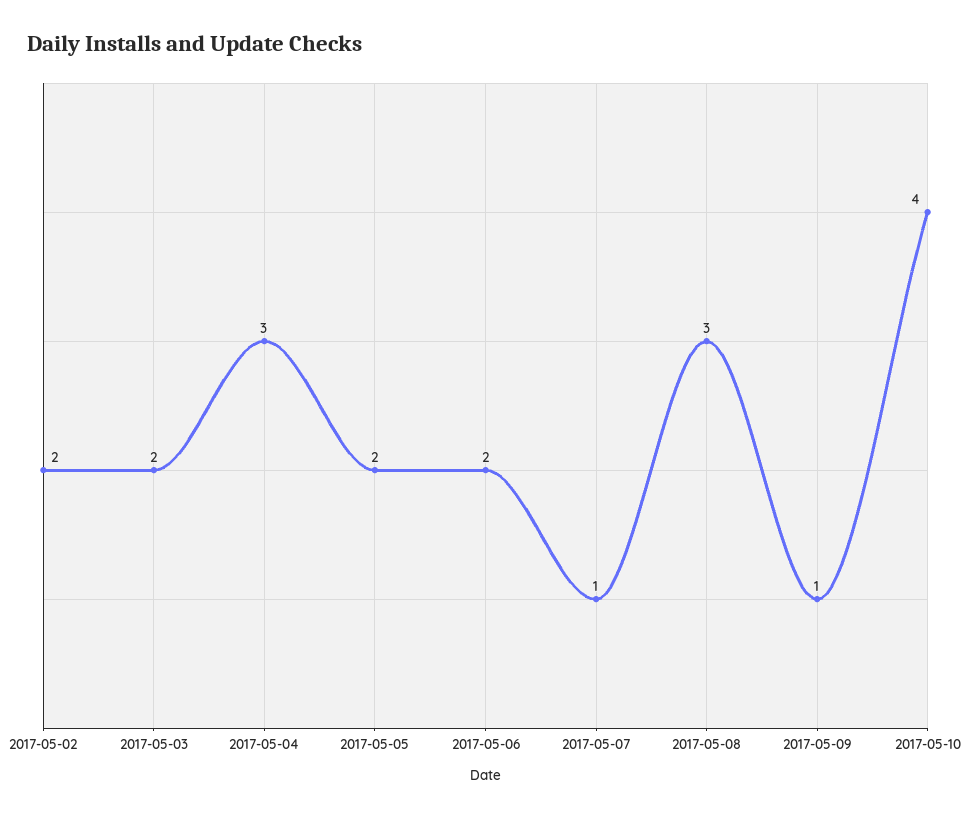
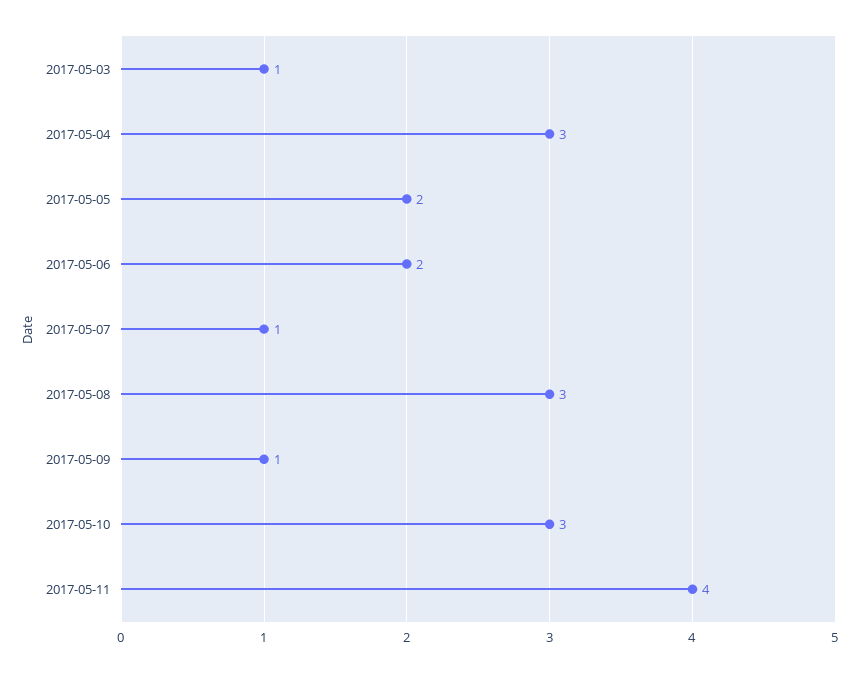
2017-05-02: 2 -> none
2017-05-03: 2 -> 1
2017-05-10: 4 -> 3
2017-05-11: none -> 4

